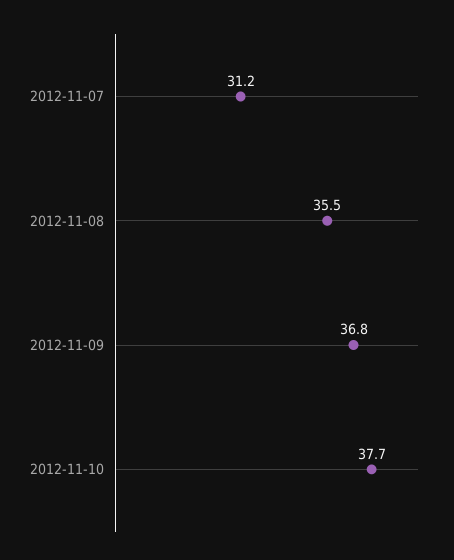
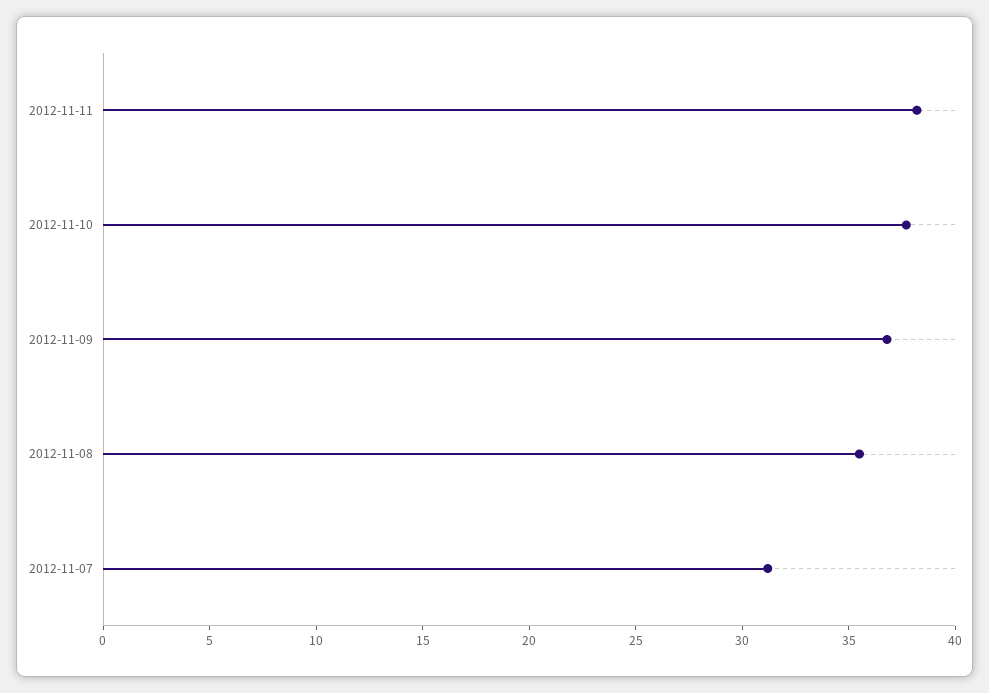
2012-11-11: none -> 38

